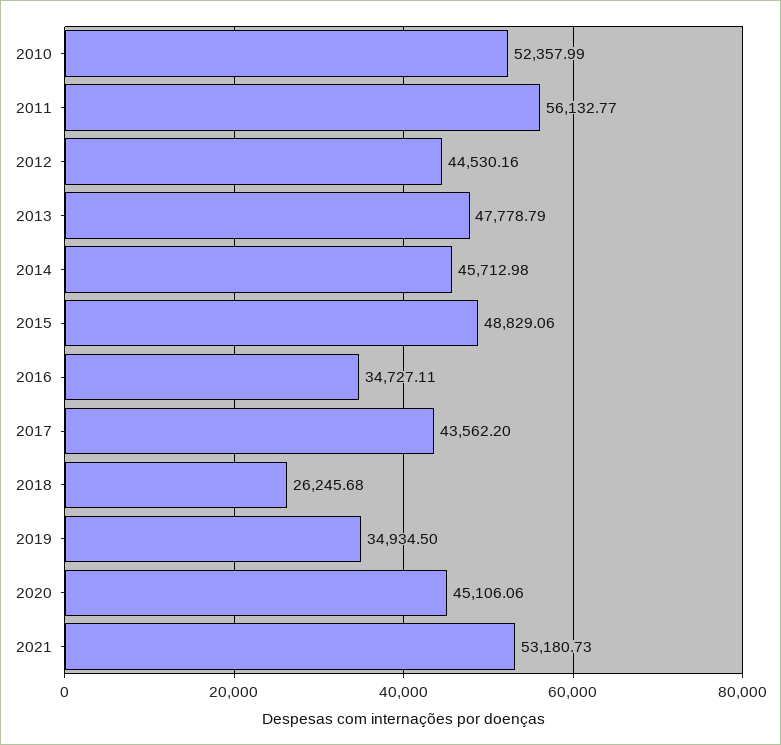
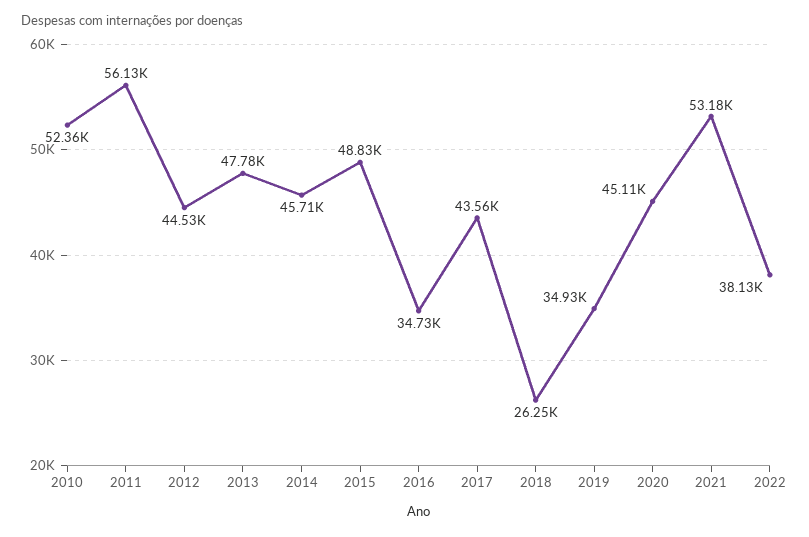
2022: none -> 38130

